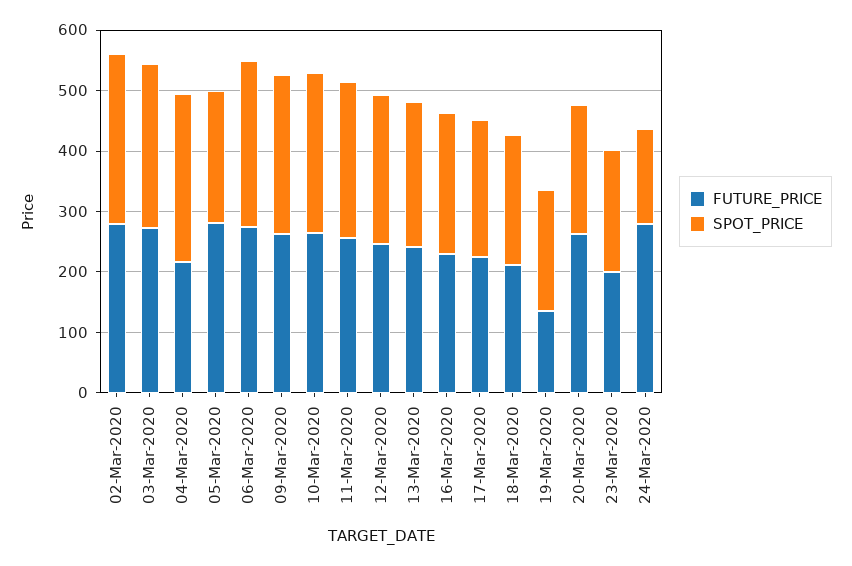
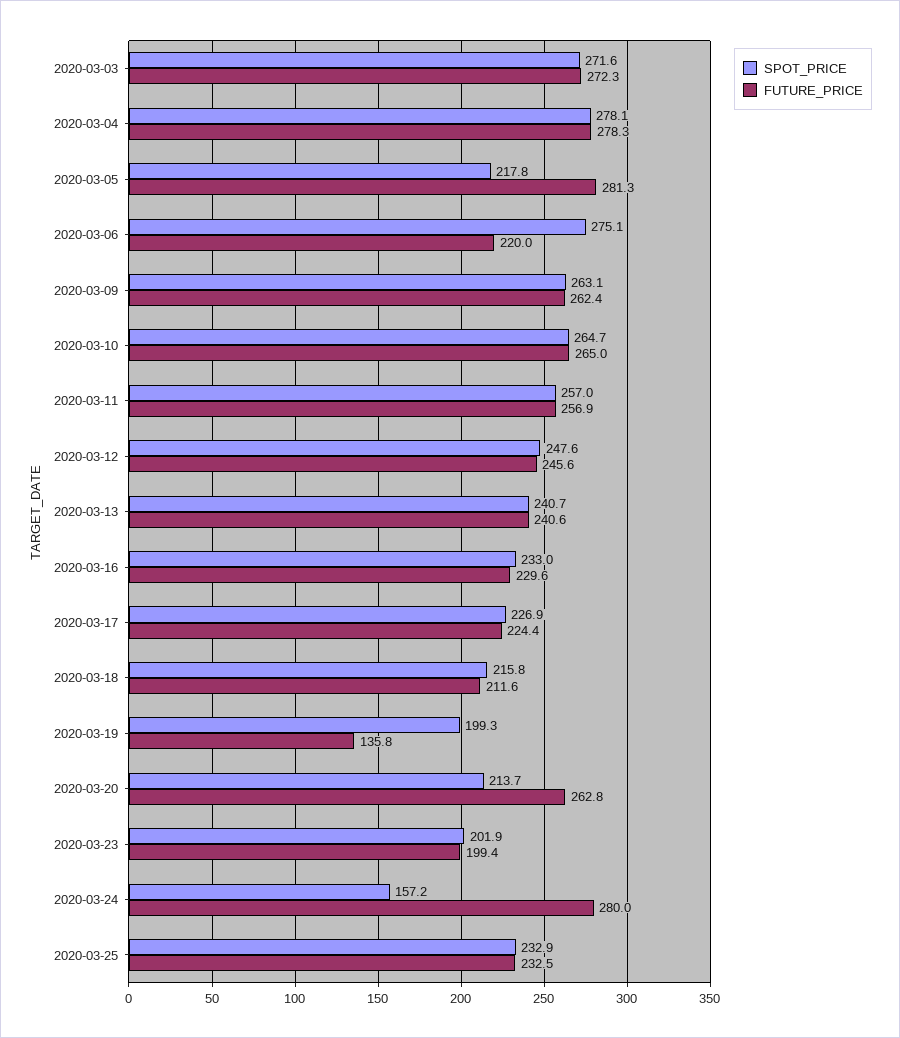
FUTURE_PRICE, 02-Mar-2020: 280 -> none
SPOT_PRICE, 02-Mar-2020: 280 -> none
FUTURE_PRICE, 04-Mar-2020: 220 -> 278.3
FUTURE_PRICE, 06-Mar-2020: 280 -> 220
SPOT_PRICE, 2020-03-25: none -> 232.9
FUTURE_PRICE, 2020-03-25: none -> 232.5

